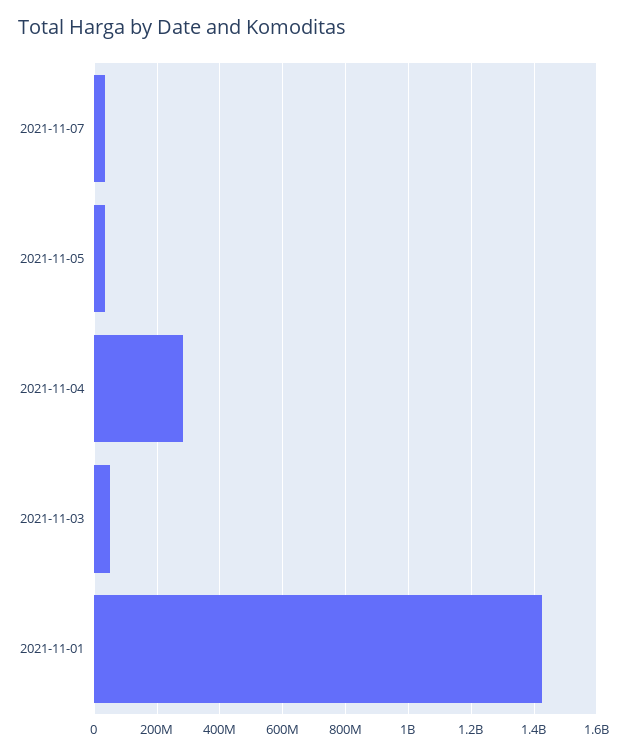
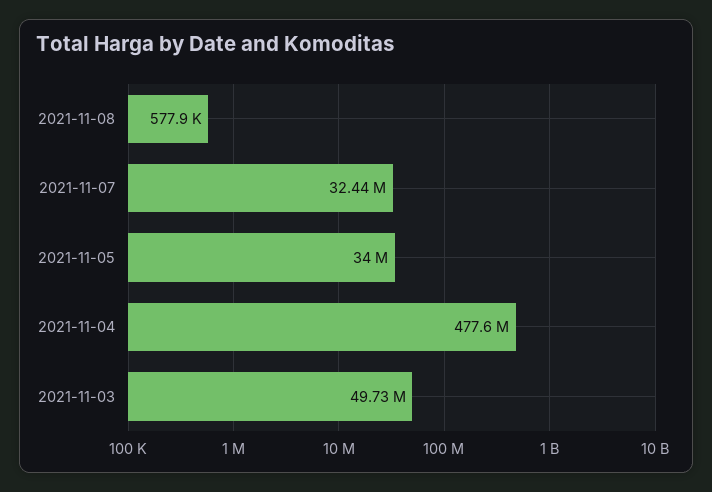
2021-11-04: 280000000 -> 477600000
2021-11-01: 1420000000 -> none
2021-11-08: none -> 577900

